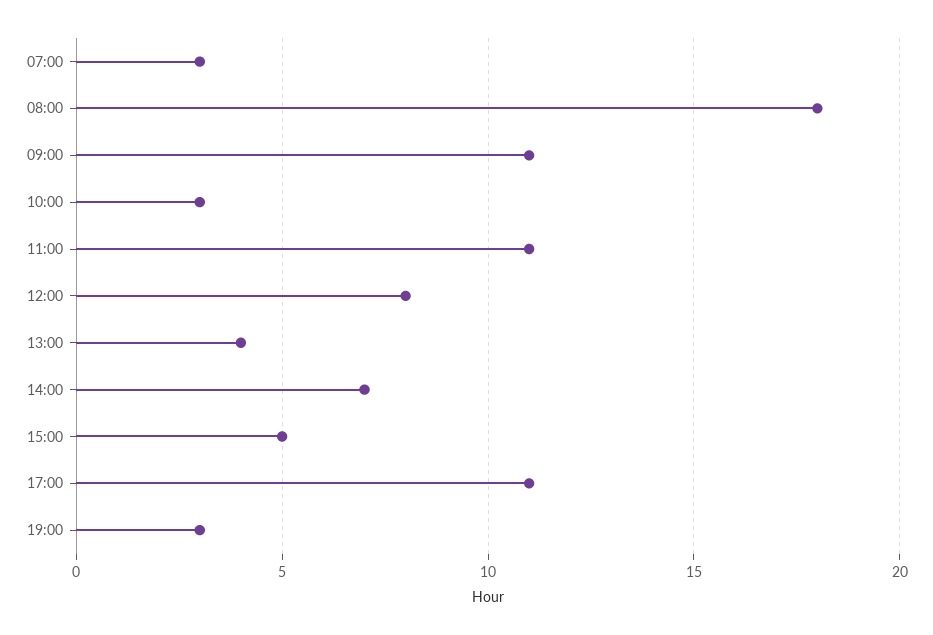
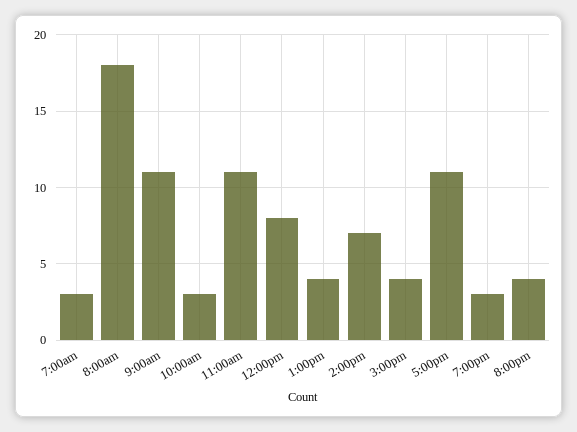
15:00: 5 -> 4
8:00pm: none -> 4

